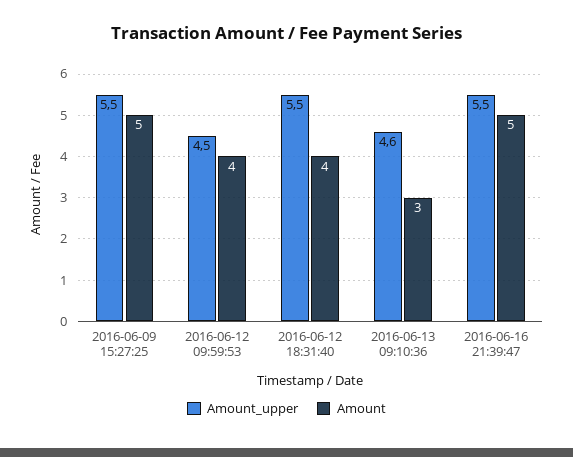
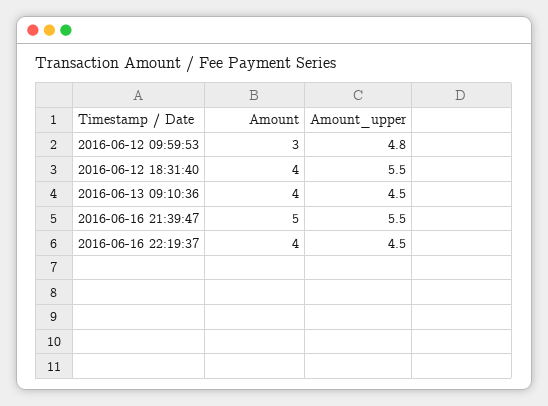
Amount_upper, 2016-06-09 15:27:25: 5.5 -> none
Amount, 2016-06-09 15:27:25: 5 -> none
Amount_upper, 2016-06-12 09:59:53: 4.5 -> 4.8
Amount, 2016-06-12 09:59:53: 4 -> 3
Amount_upper, 2016-06-13 09:10:36: 4.6 -> 4.5
Amount, 2016-06-13 09:10:36: 3 -> 4
Amount, 2016-06-16 22:19:37: none -> 4
Amount_upper, 2016-06-16 22:19:37: none -> 4.5

